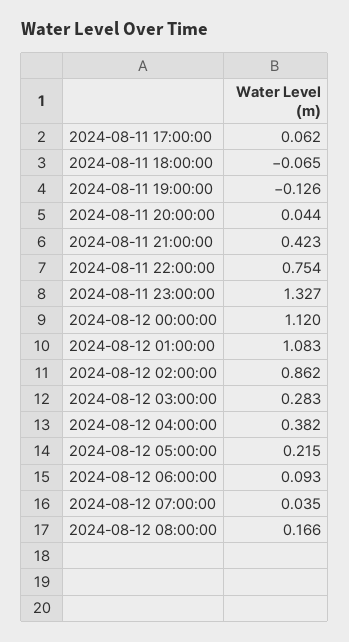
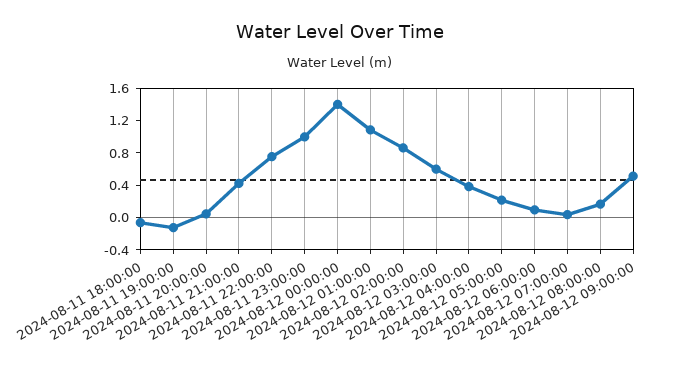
2024-08-11 17:00:00: 0.062 -> none
2024-08-11 23:00:00: 1.327 -> 1
2024-08-12 00:00:00: 1.12 -> 1.4
2024-08-12 03:00:00: 0.283 -> 0.6
2024-08-12 09:00:00: none -> 0.5

